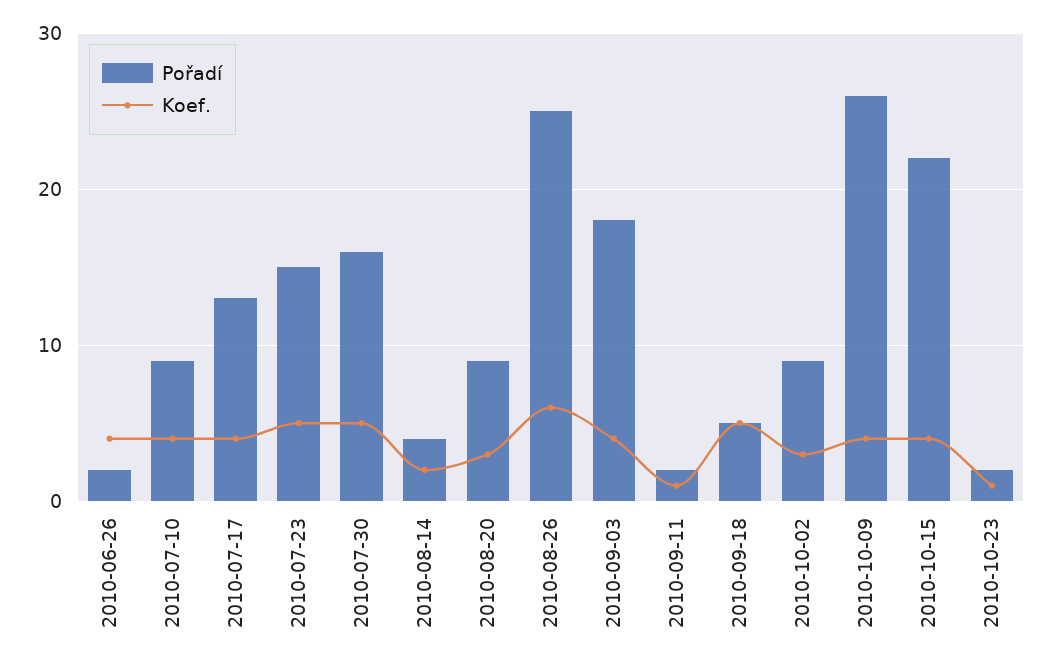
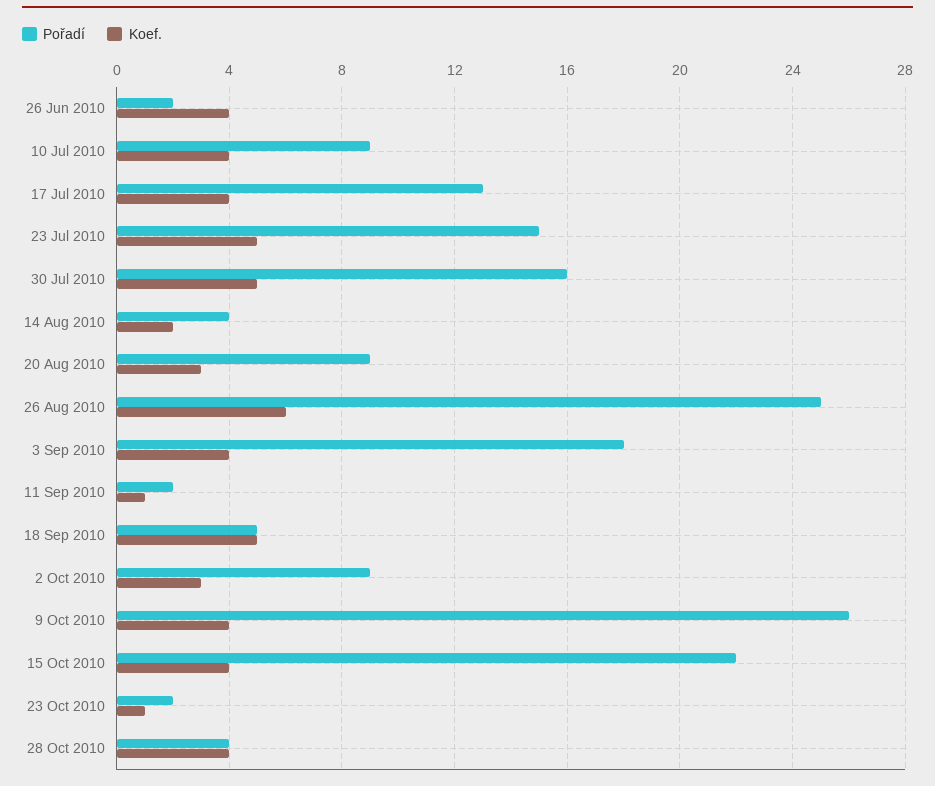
Pořadí, 28 Oct 2010: none -> 4
Koef., 28 Oct 2010: none -> 4

